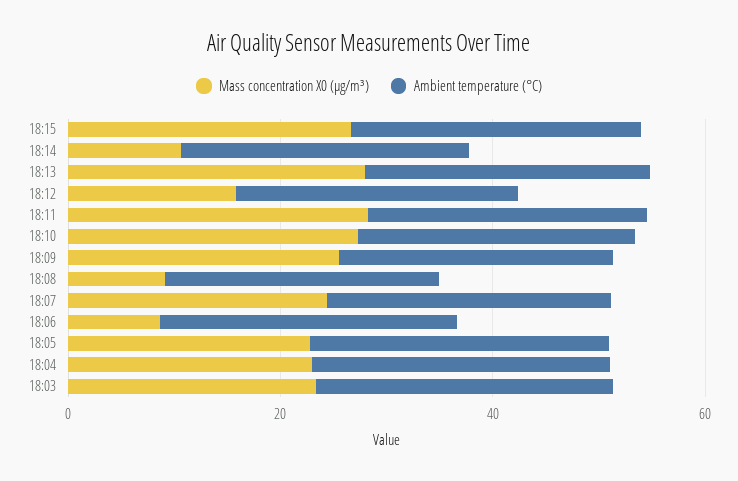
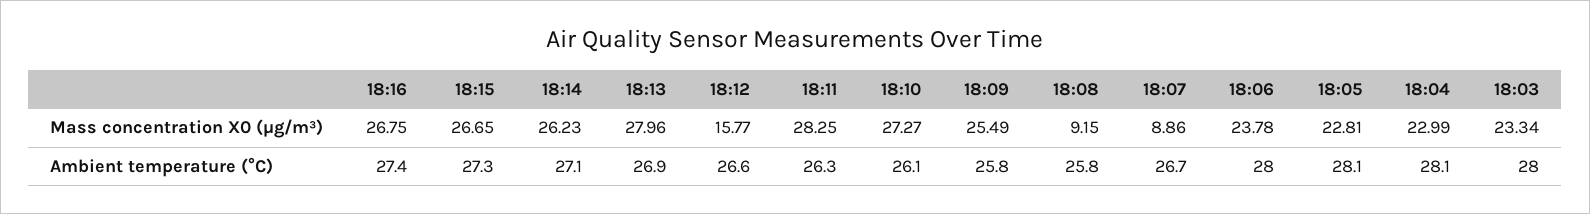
Mass concentration X0 (μg/m³), 18:14: 10 -> 26.23
Mass concentration X0 (μg/m³), 18:07: 25 -> 8.86
Mass concentration X0 (μg/m³), 18:06: 10 -> 23.78
Mass concentration X0 (μg/m³), 18:16: none -> 26.75
Ambient temperature (°C), 18:16: none -> 27.4

